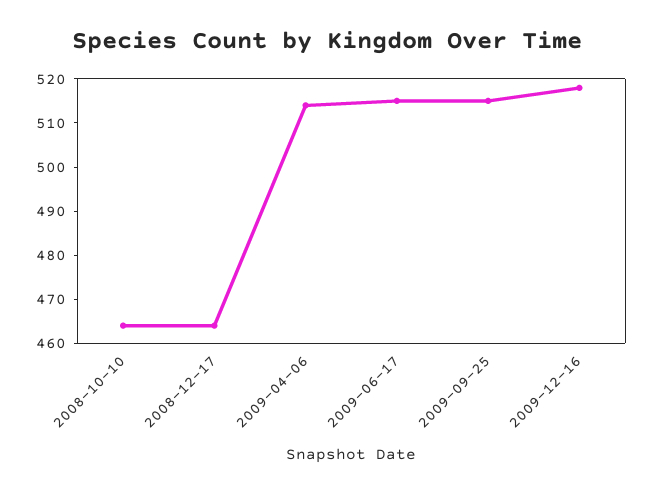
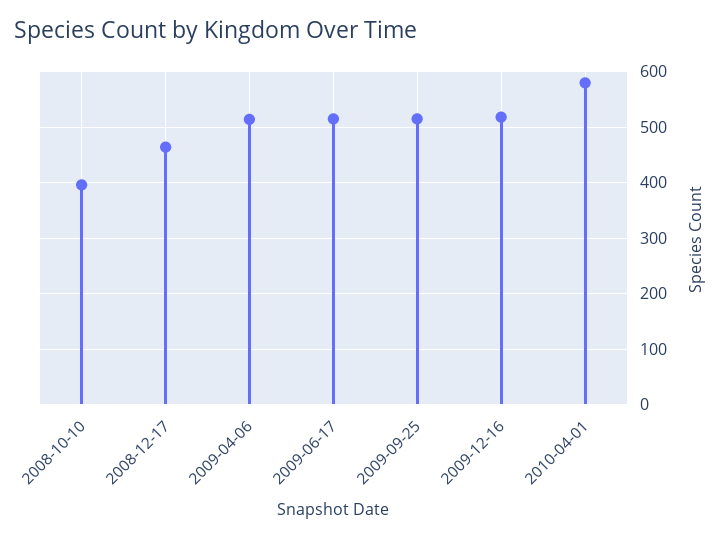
2008-10-10: 465 -> 400
2010-04-01: none -> 580

